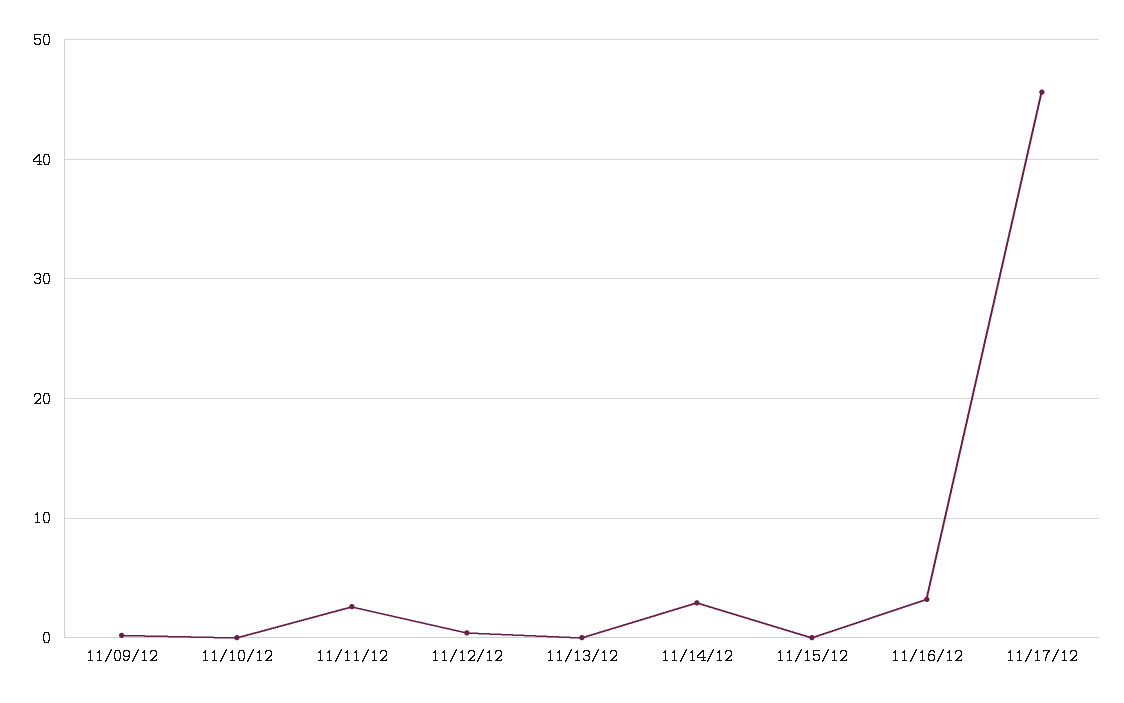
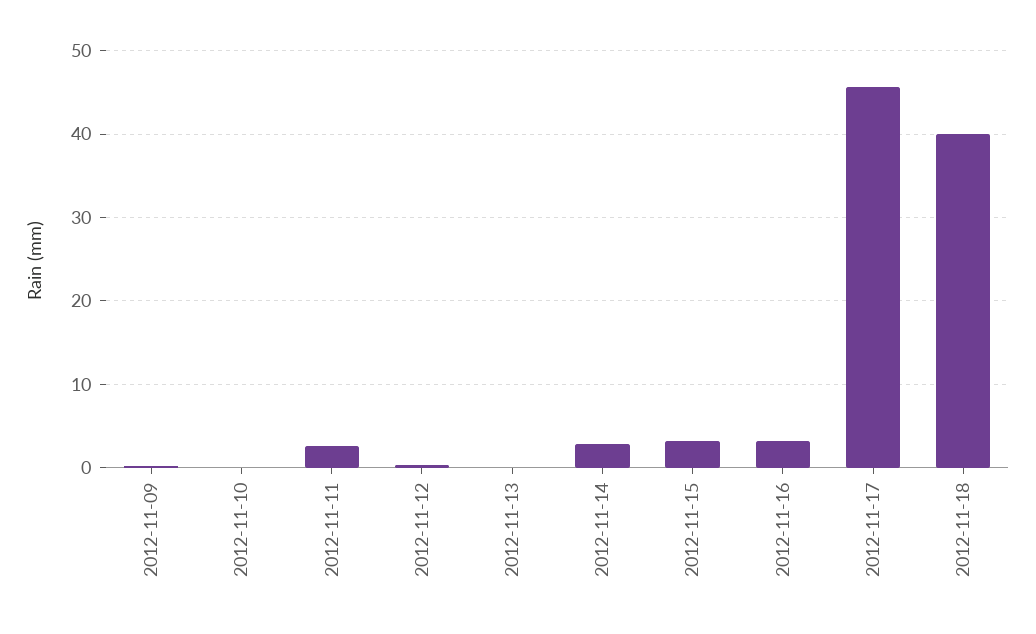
11/15/12: 0 -> 3
2012-11-18: none -> 40

